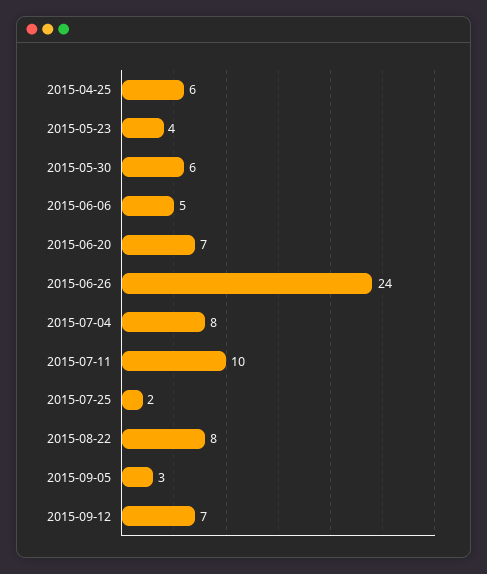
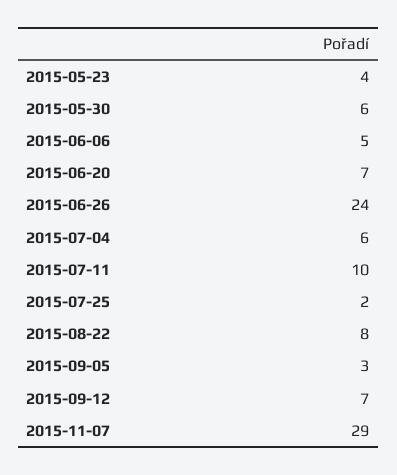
2015-04-25: 6 -> none
2015-07-04: 8 -> 6
2015-11-07: none -> 29

